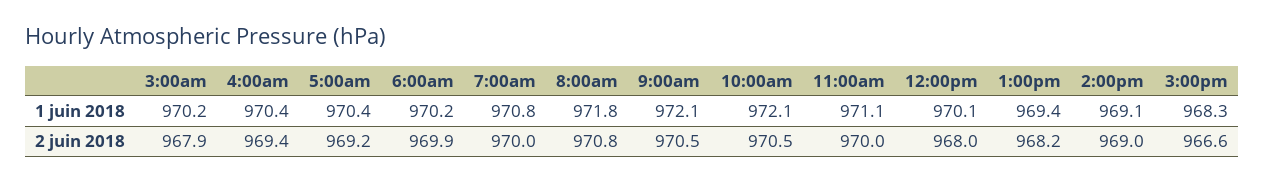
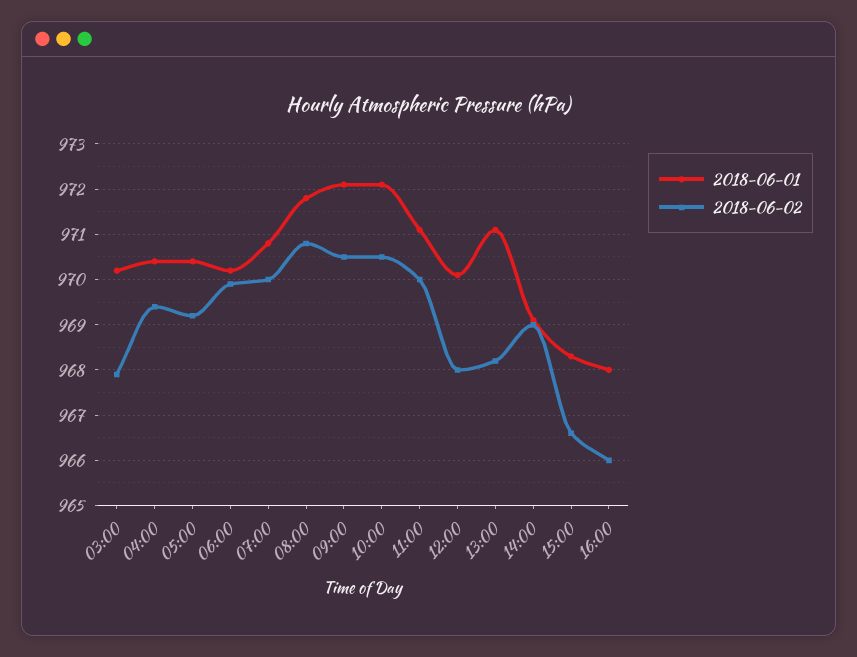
1 juin 2018, 1:00pm: 969.4 -> 971
1 juin 2018, 16:00: none -> 968
2 juin 2018, 16:00: none -> 966

